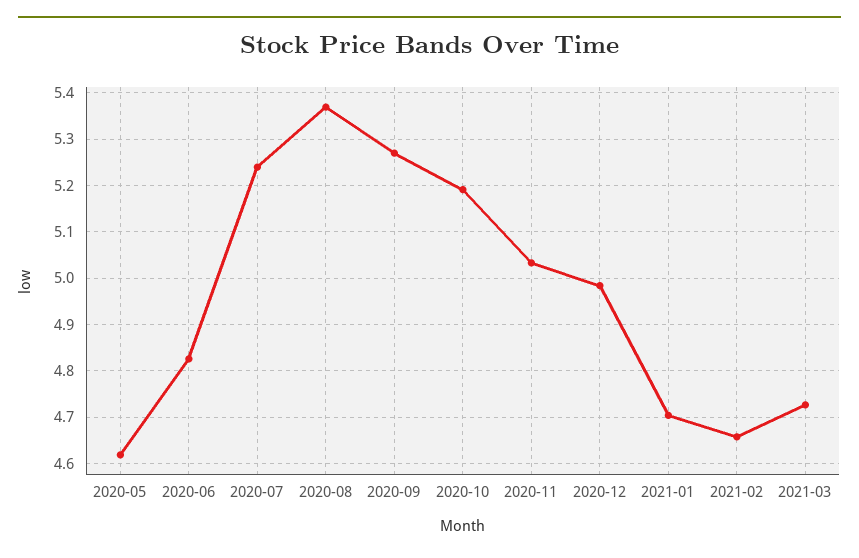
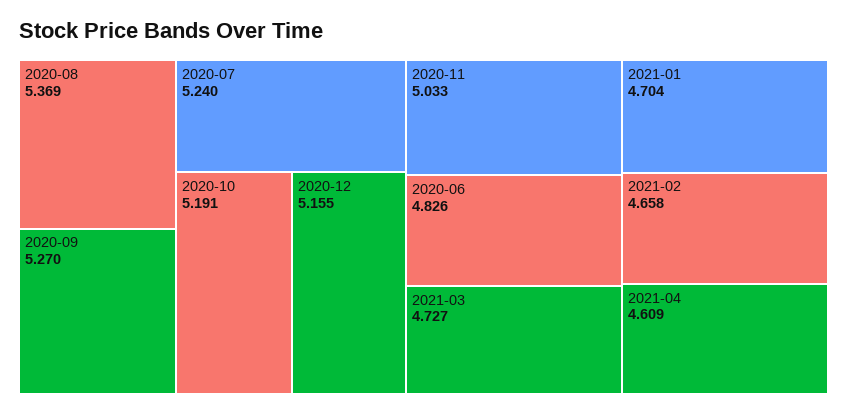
2020-05: 4.62 -> none
2020-12: 4.98 -> 5.155
2021-04: none -> 4.609

